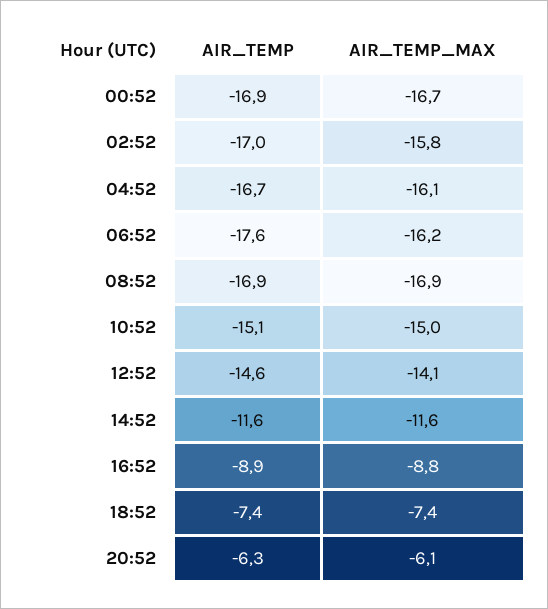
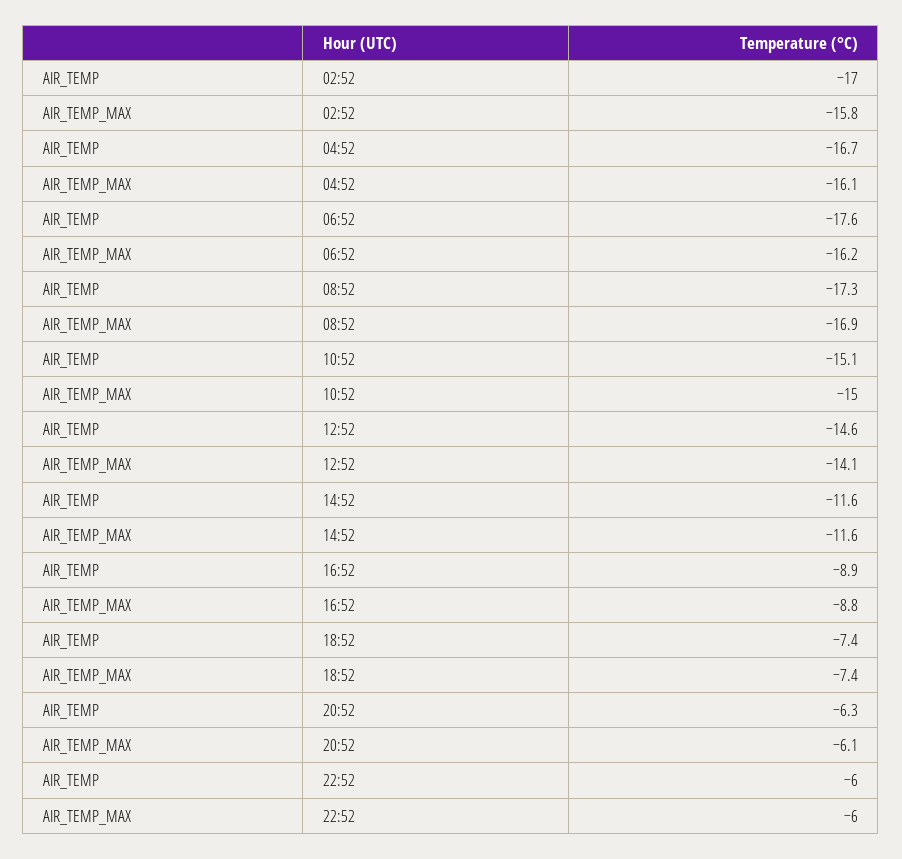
AIR_TEMP, 00:52: -16.9 -> none
AIR_TEMP_MAX, 00:52: -16.7 -> none
AIR_TEMP, 08:52: -16.9 -> -17.3
AIR_TEMP, 22:52: none -> -6
AIR_TEMP_MAX, 22:52: none -> -6

